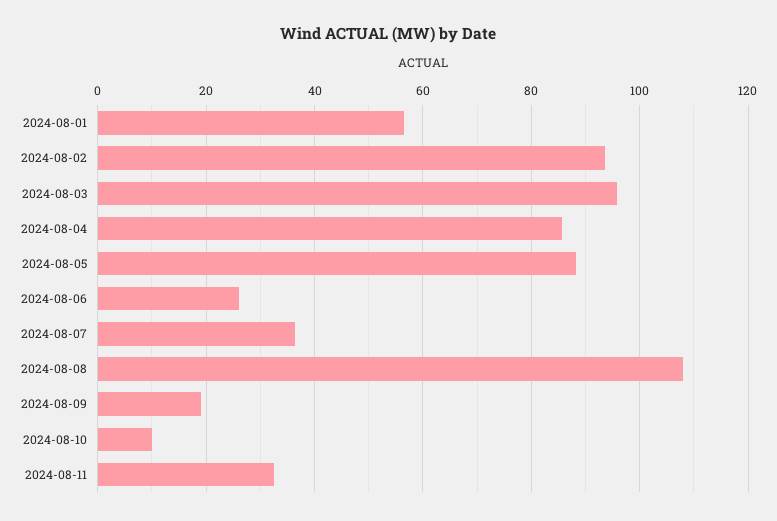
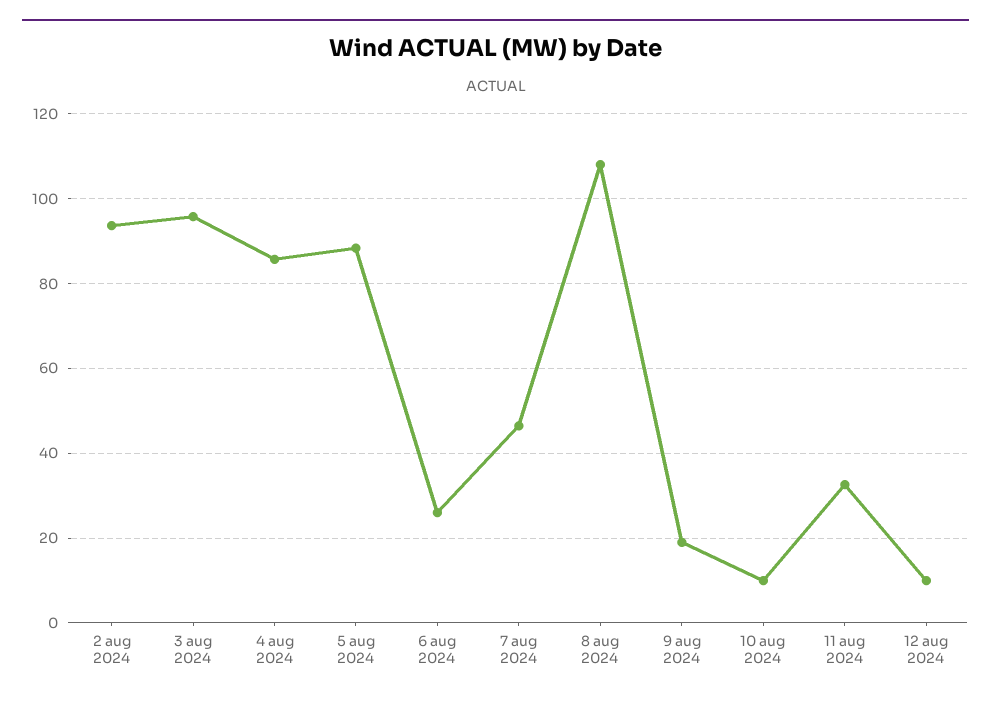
2024-08-01: 56 -> none
2024-08-07: 36 -> 46
12 aug 2024: none -> 10

